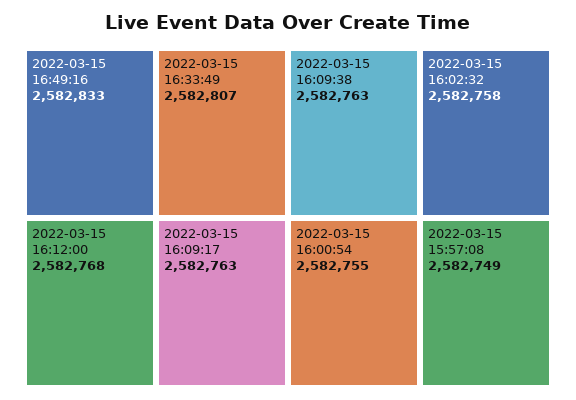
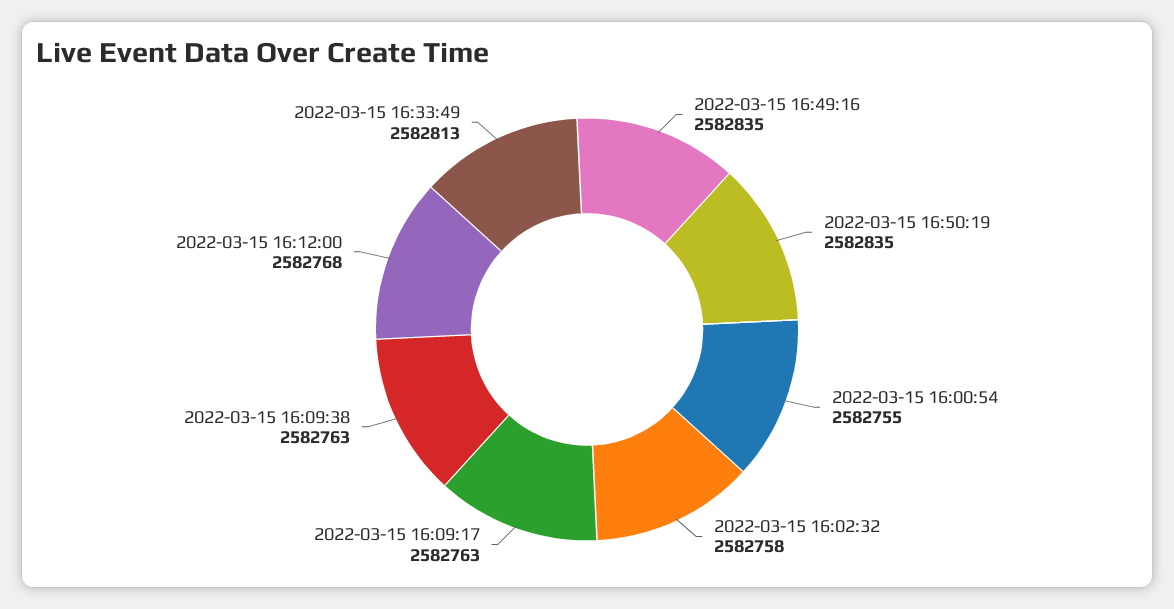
2022-03-15 16:49:16: 2582833 -> 2582835
2022-03-15 16:33:49: 2582807 -> 2582813
2022-03-15 15:57:08: 2582749 -> none
2022-03-15 16:50:19: none -> 2582835

